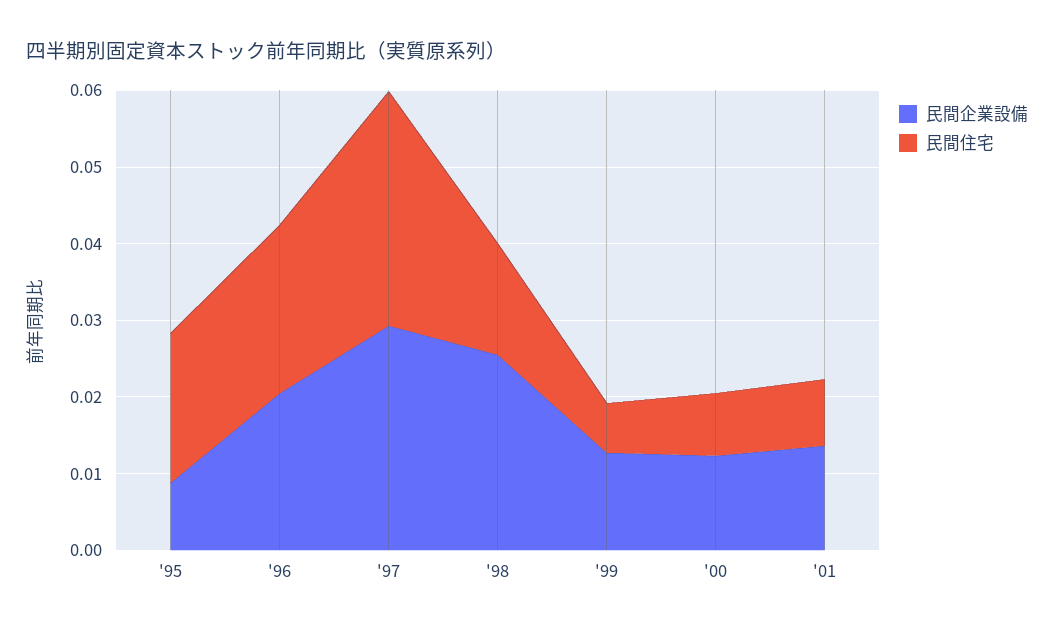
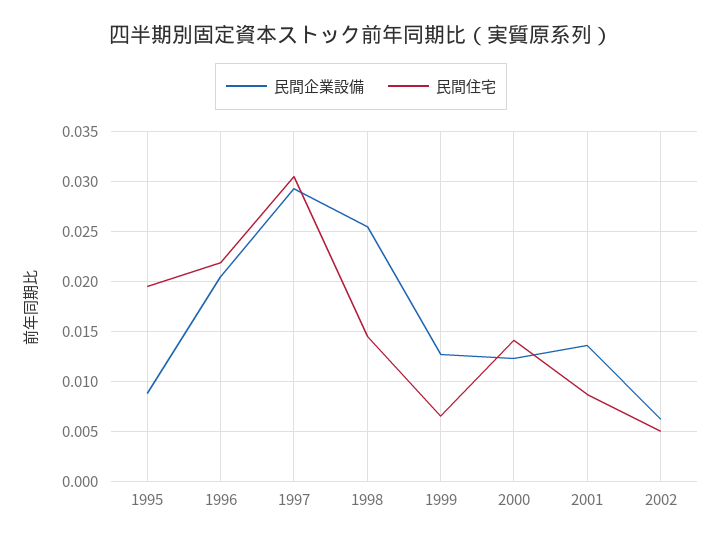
民間住宅, '00: 0.008 -> 0.014
民間企業設備, 2002: none -> 0.006
民間住宅, 2002: none -> 0.005

